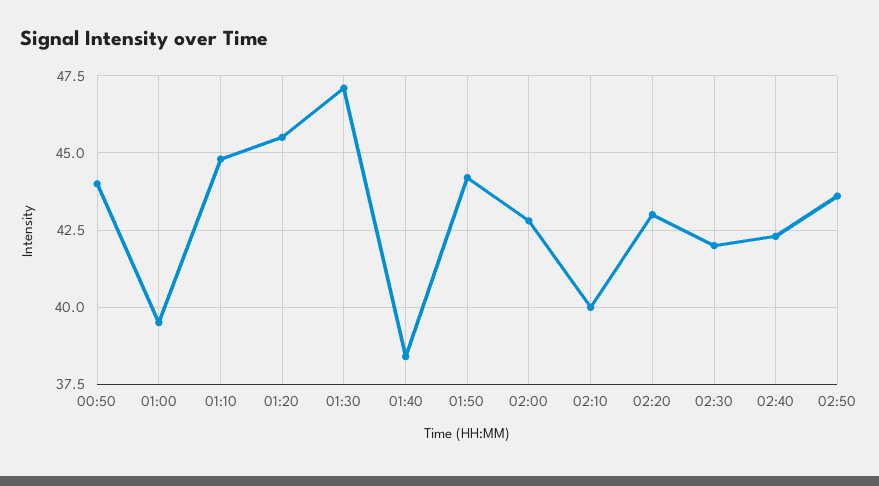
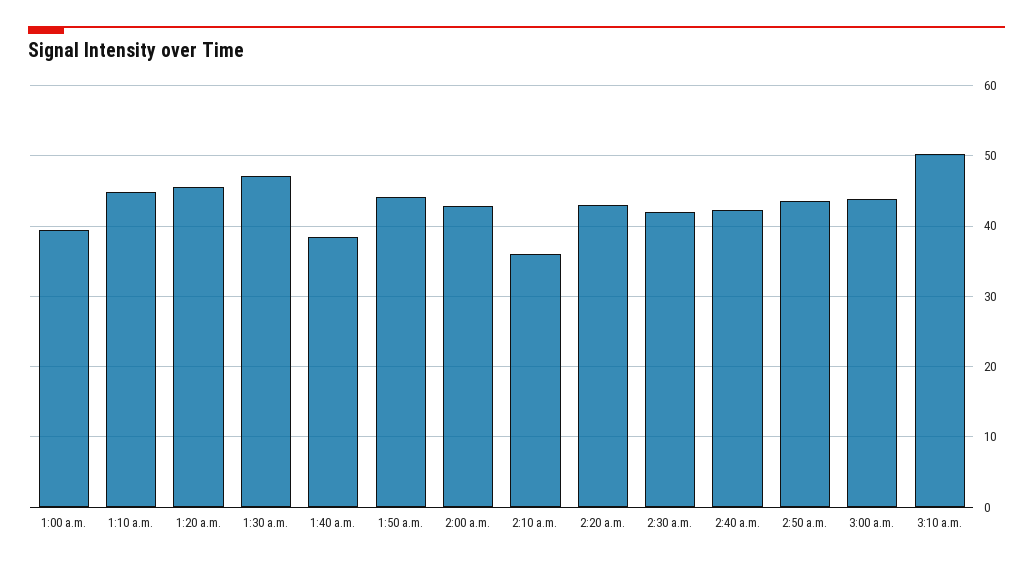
00:50: 44 -> none
02:10: 40 -> 36
3:00 a.m.: none -> 44
3:10 a.m.: none -> 50

